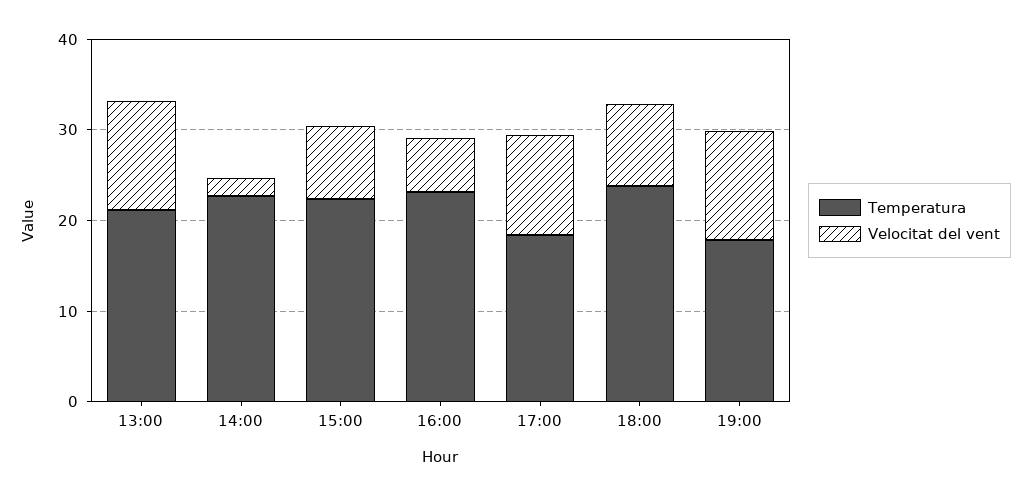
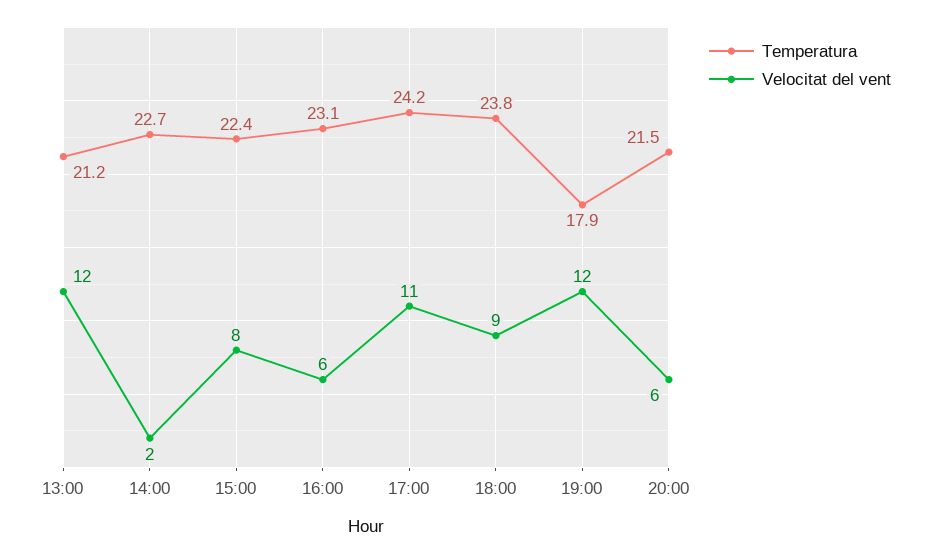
Temperatura, 17:00: 18 -> 24.2
Temperatura, 20:00: none -> 21.5
Velocitat del vent, 20:00: none -> 6

